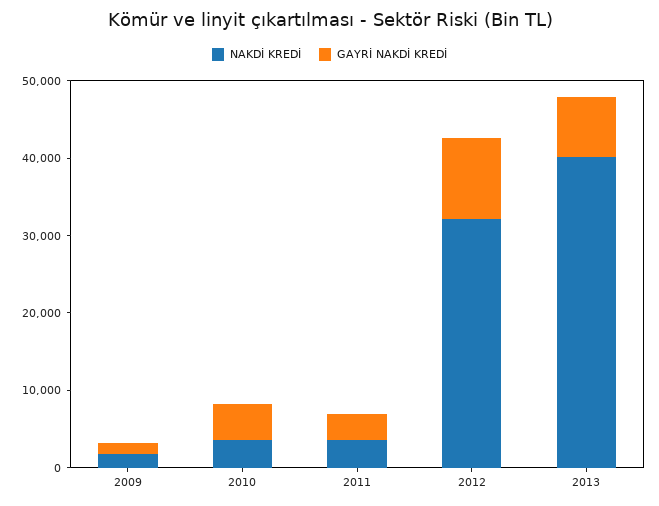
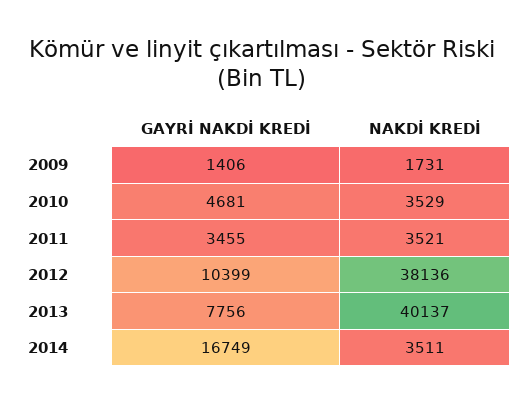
NAKDİ KREDİ, 2012: 32000 -> 38136
GAYRİ NAKDİ KREDİ, 2014: none -> 16749
NAKDİ KREDİ, 2014: none -> 3511

